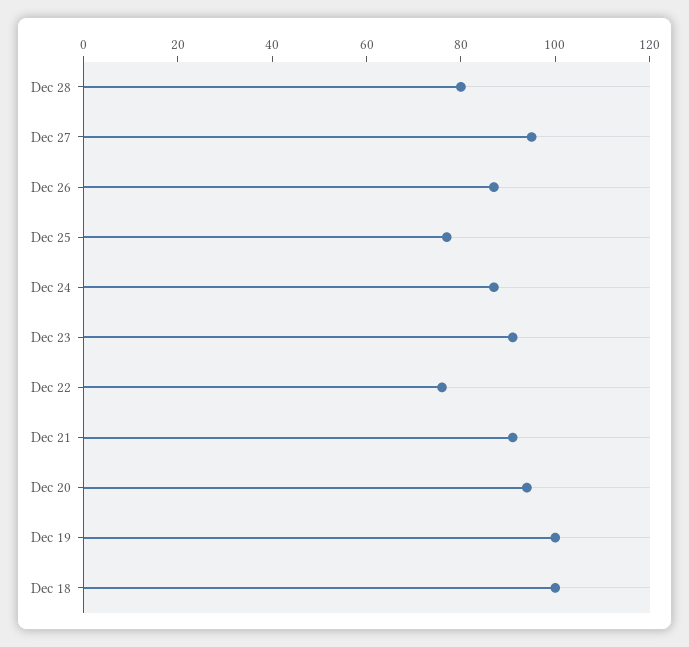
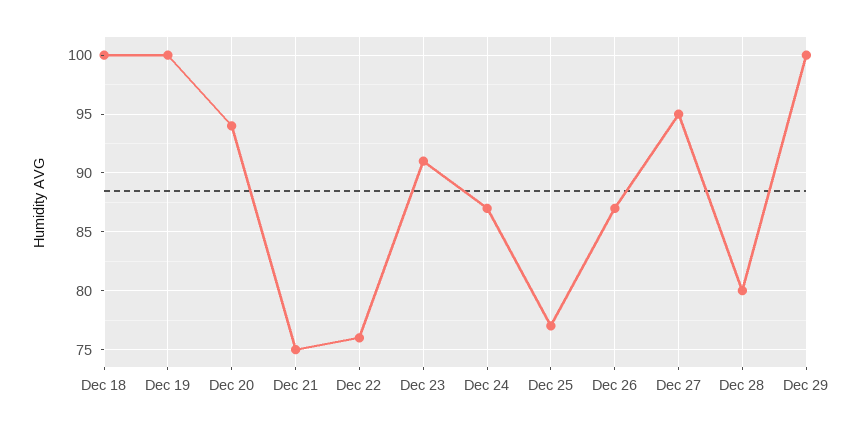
Dec 21: 90 -> 75
Dec 29: none -> 100

